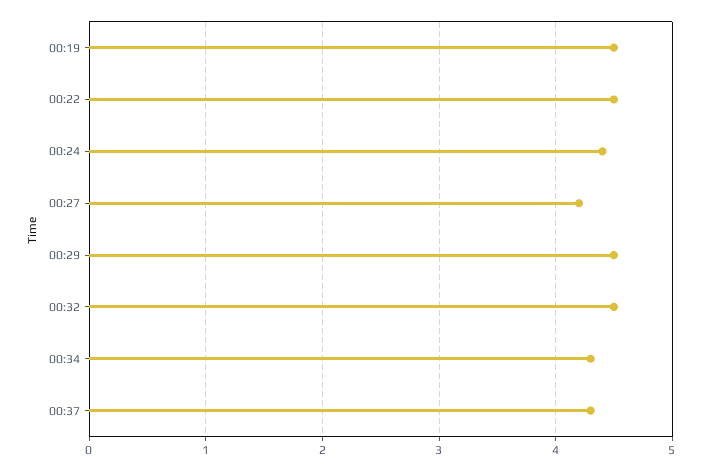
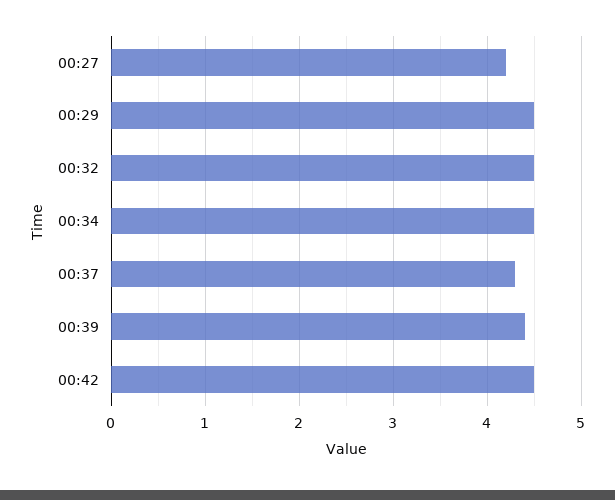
00:19: 4.5 -> none
00:22: 4.5 -> none
00:24: 4.4 -> none
00:34: 4.3 -> 4.5
00:39: none -> 4.4
00:42: none -> 4.5

